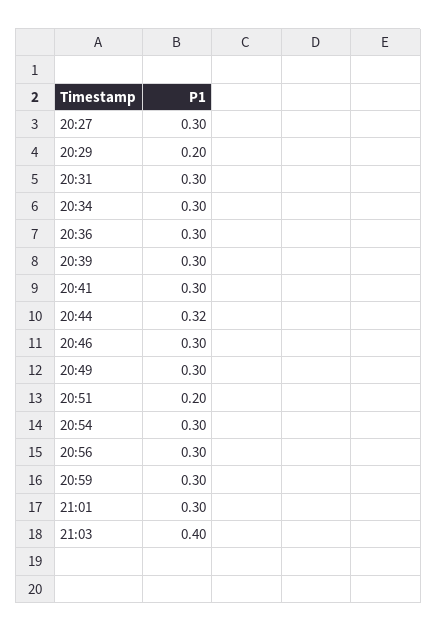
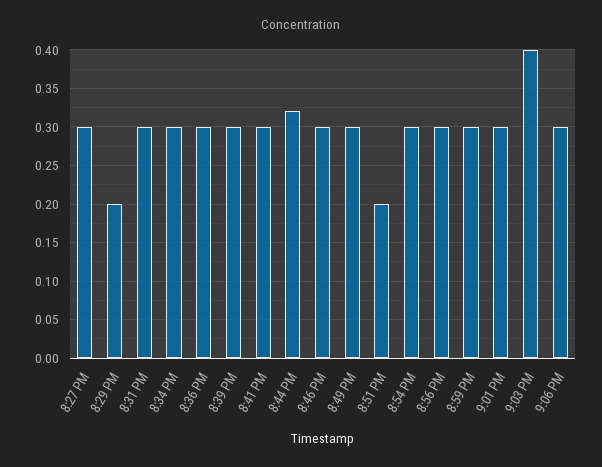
9:06 PM: none -> 0.3

